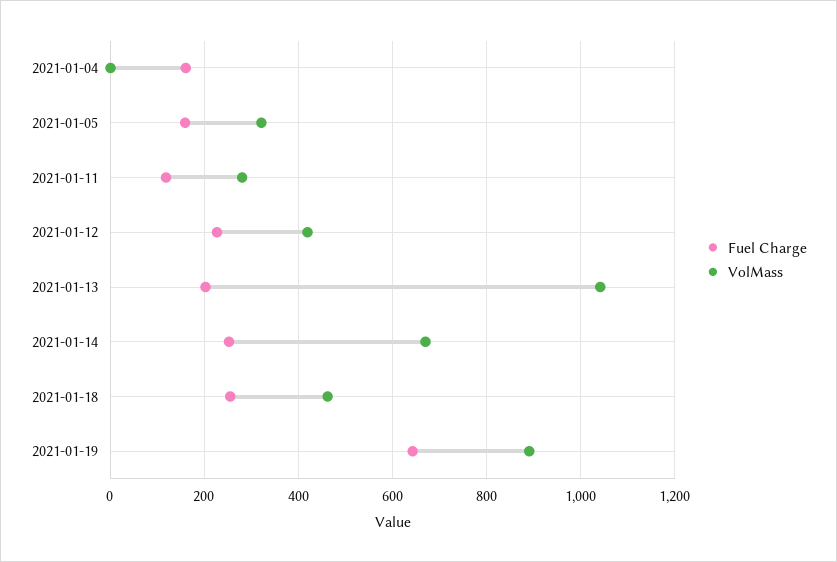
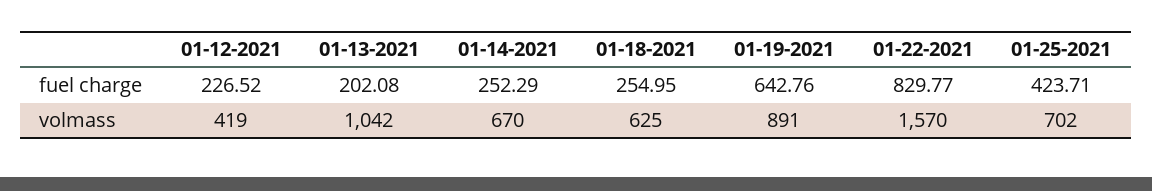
Fuel Charge, 2021-01-04: 160 -> none
VolMass, 2021-01-04: 0 -> none
Fuel Charge, 2021-01-05: 160 -> none
VolMass, 2021-01-05: 320 -> none
Fuel Charge, 2021-01-11: 120 -> none
VolMass, 2021-01-11: 280 -> none
VolMass, 2021-01-18: 460 -> 625
Fuel Charge, 01-22-2021: none -> 829.77
Fuel Charge, 01-25-2021: none -> 423.71
VolMass, 01-22-2021: none -> 1570
VolMass, 01-25-2021: none -> 702

